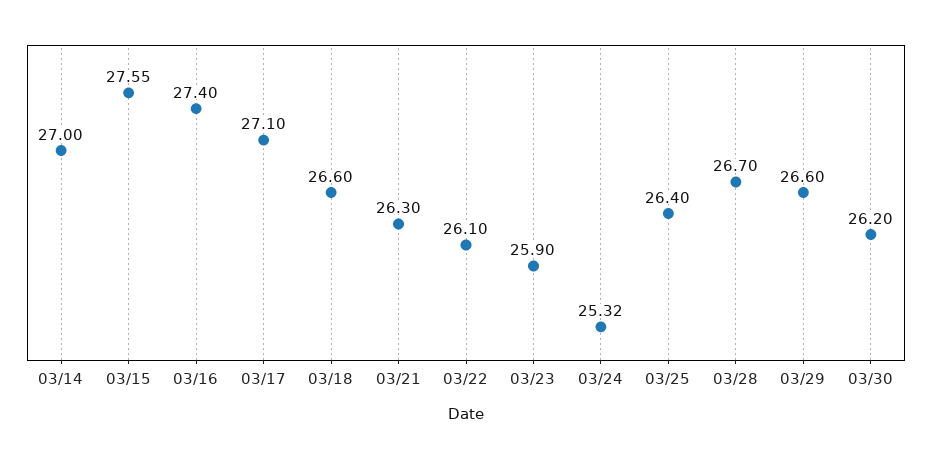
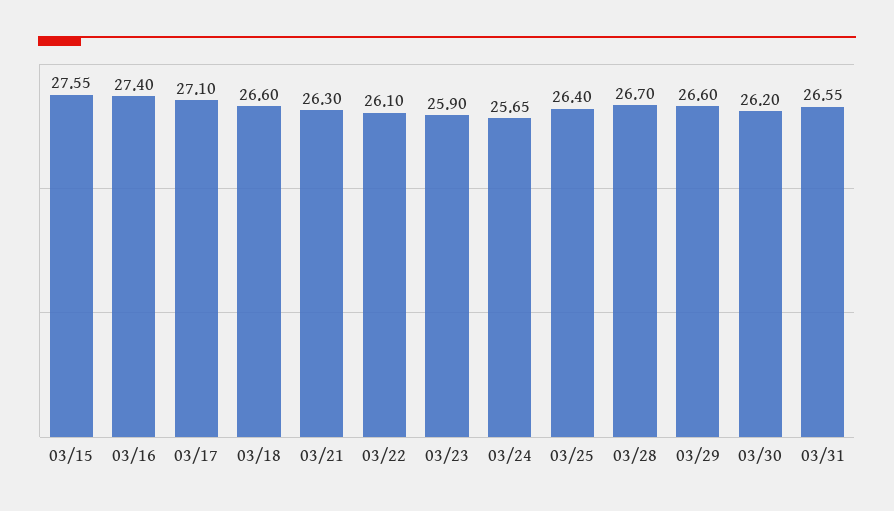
03/14: 27 -> none
03/24: 25.32 -> 25.65
03/31: none -> 26.55

